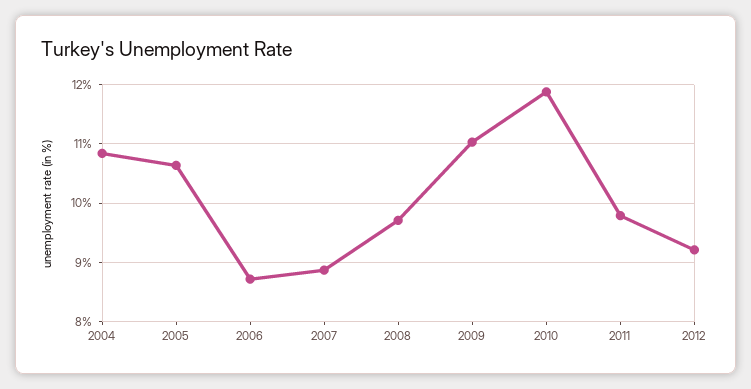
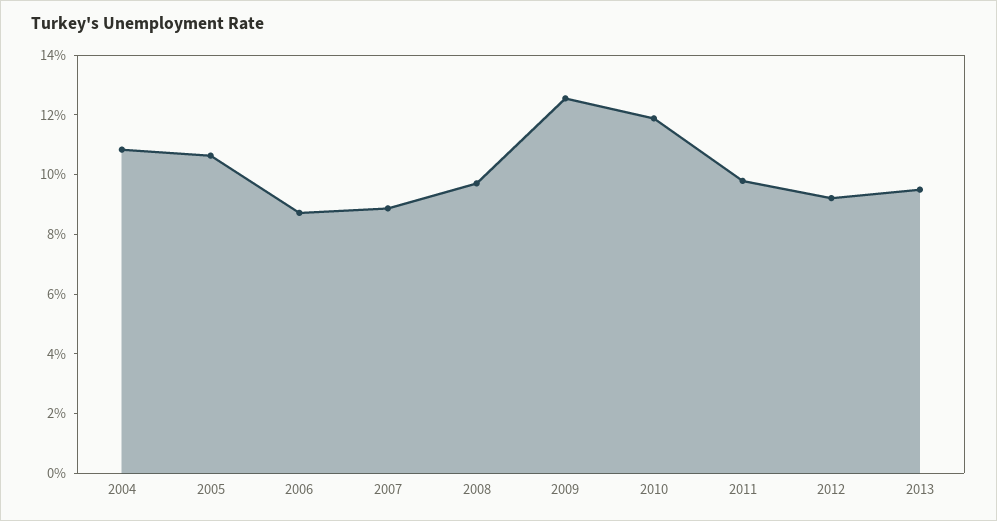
2009: 11 -> 12.5
2013: none -> 9.5

